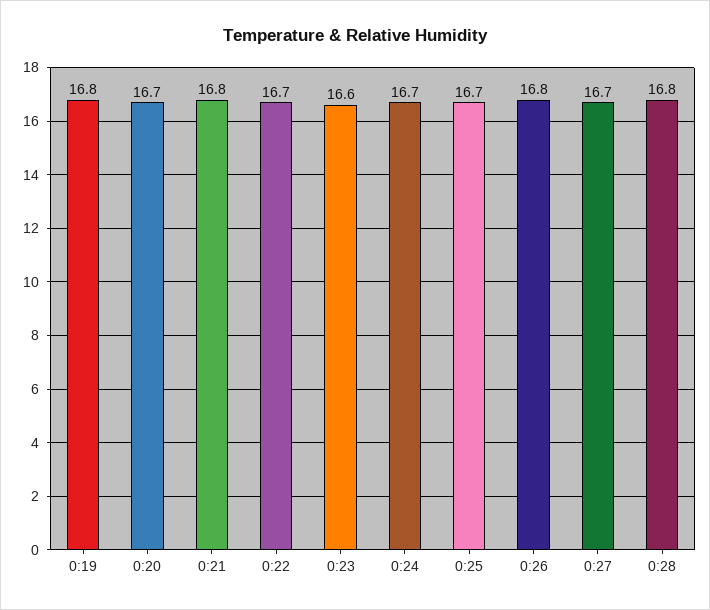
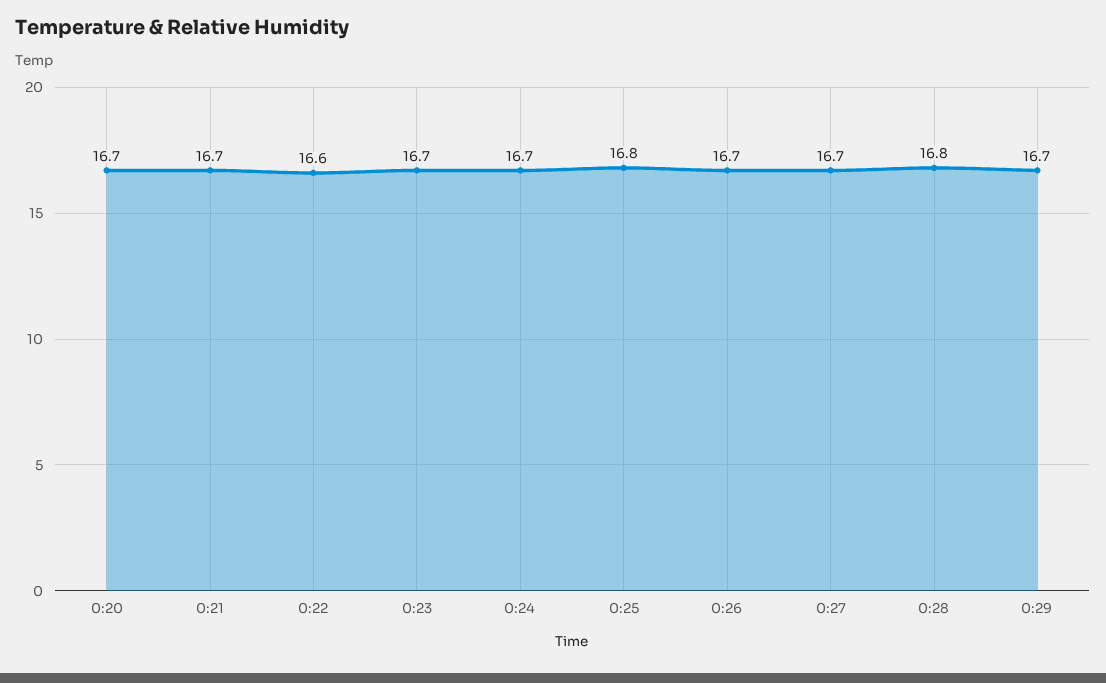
0:19: 16.8 -> none
0:21: 16.8 -> 16.7
0:22: 16.7 -> 16.6
0:23: 16.6 -> 16.7
0:25: 16.7 -> 16.8
0:26: 16.8 -> 16.7
0:29: none -> 16.7

